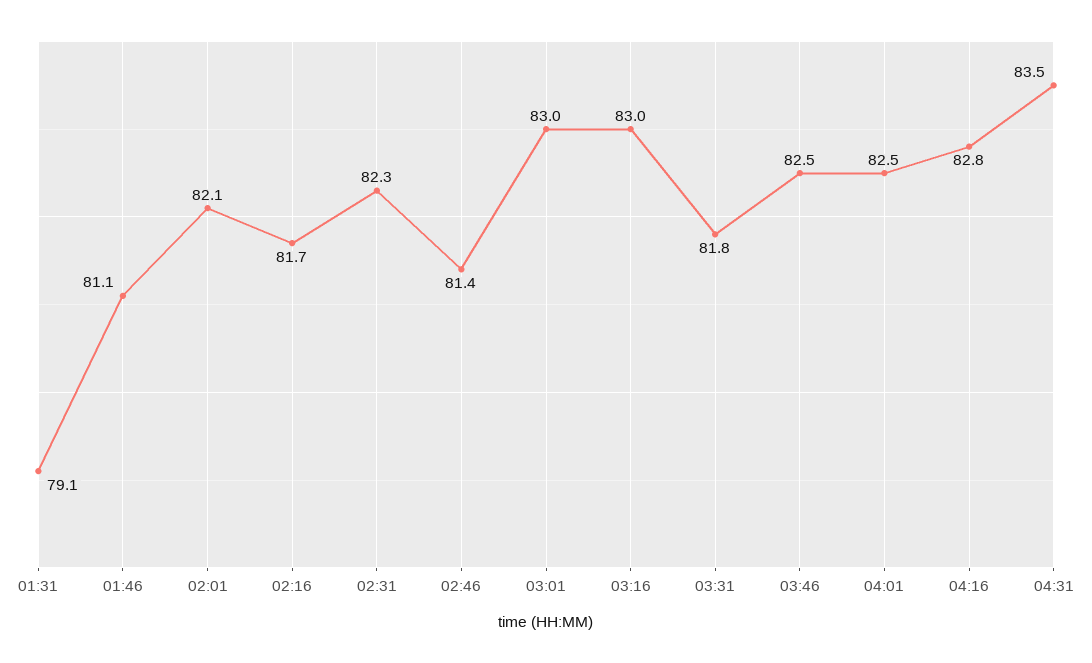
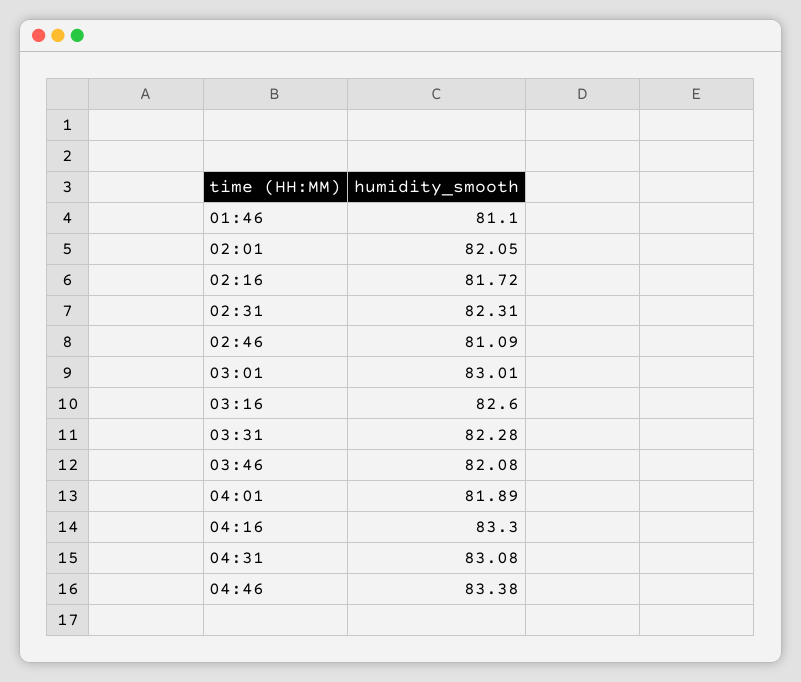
01:31: 79.1 -> none
02:46: 81.4 -> 81.09
03:16: 83 -> 82.6
03:31: 81.8 -> 82.28
03:46: 82.5 -> 82.08
04:01: 82.5 -> 81.89
04:16: 82.8 -> 83.3
04:31: 83.5 -> 83.08
04:46: none -> 83.38

